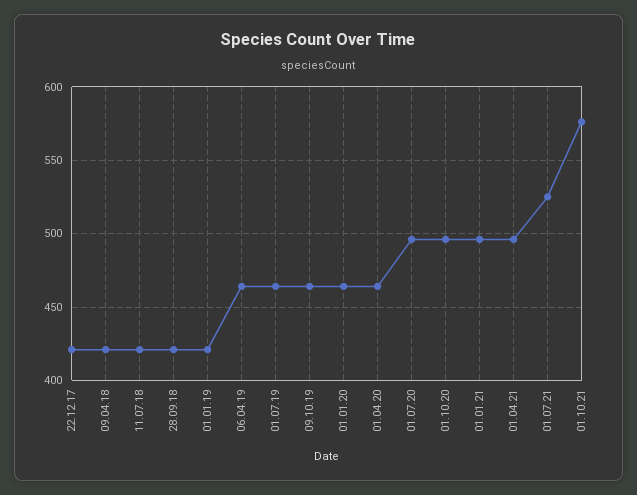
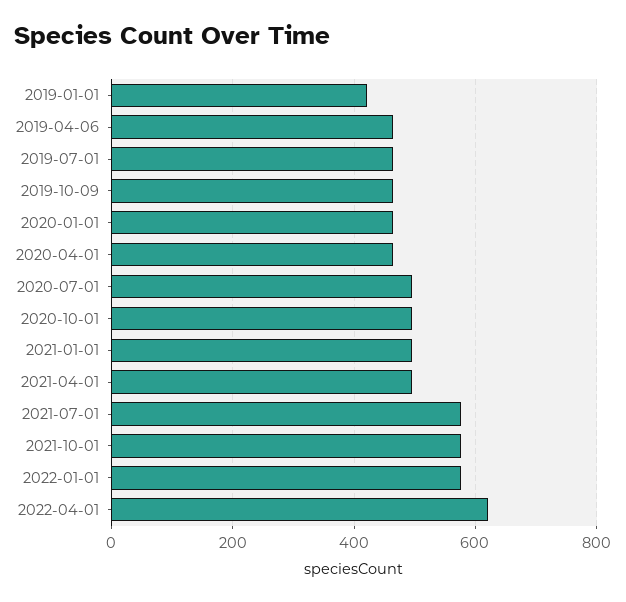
22.12.17: 420 -> none
09.04.18: 420 -> none
11.07.18: 420 -> none
28.09.18: 420 -> none
01.07.21: 525 -> 580
2022-01-01: none -> 580
2022-04-01: none -> 620

